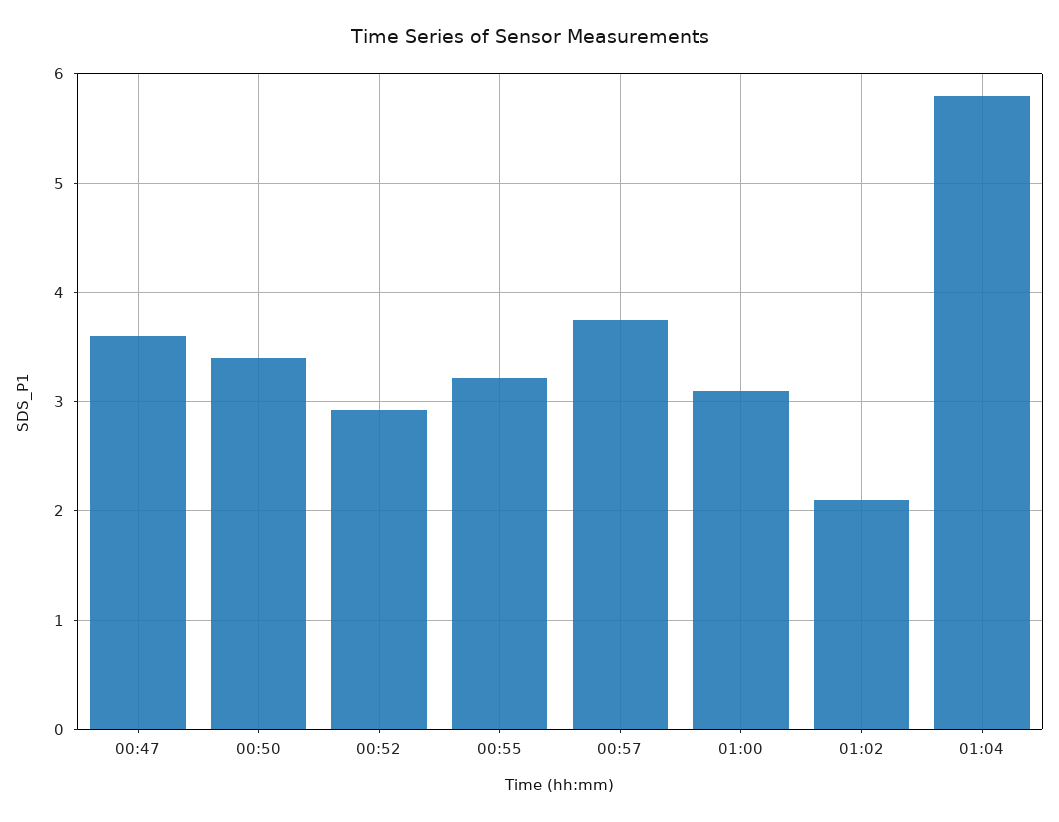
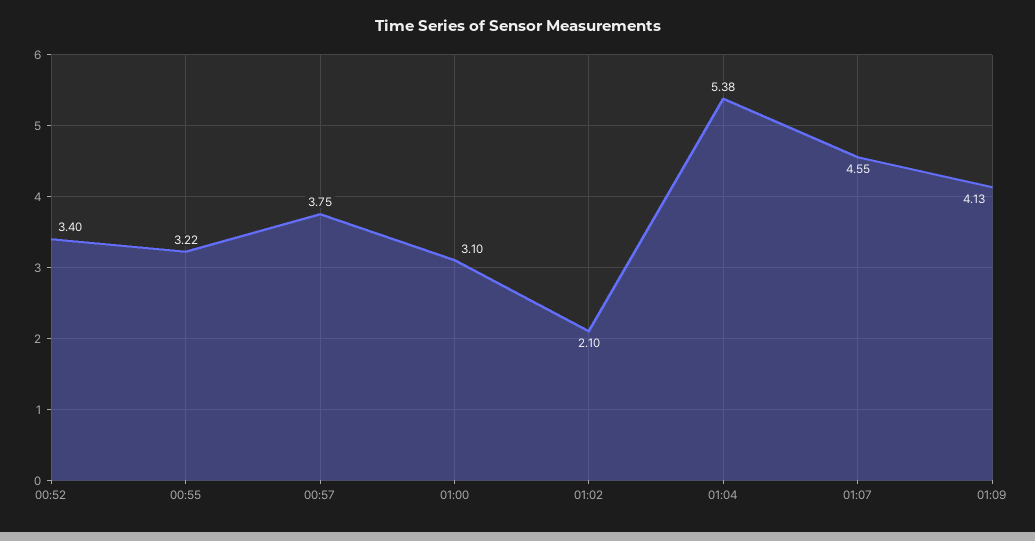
00:47: 3.6 -> none
00:50: 3.4 -> none
00:52: 2.9 -> 3.4
01:04: 5.8 -> 5.38
01:07: none -> 4.55
01:09: none -> 4.13

